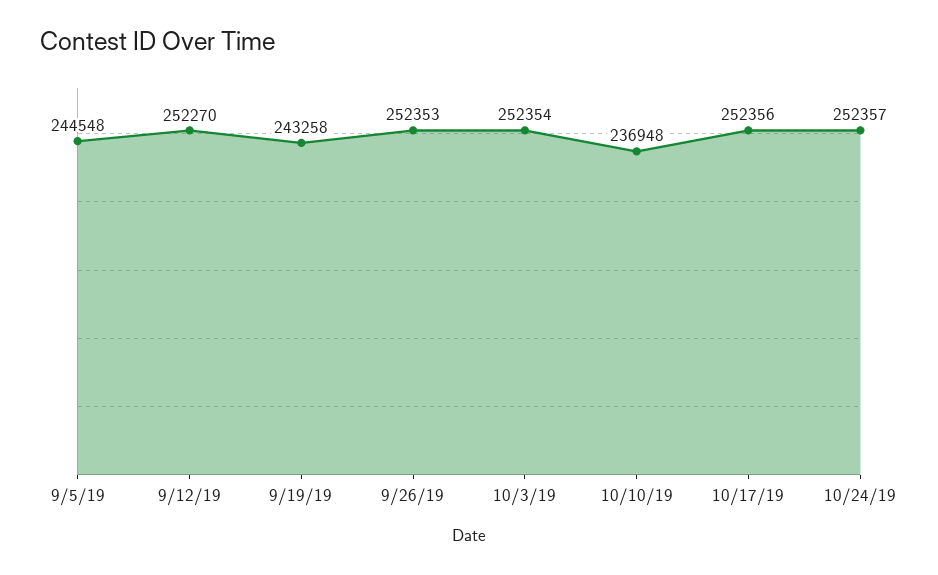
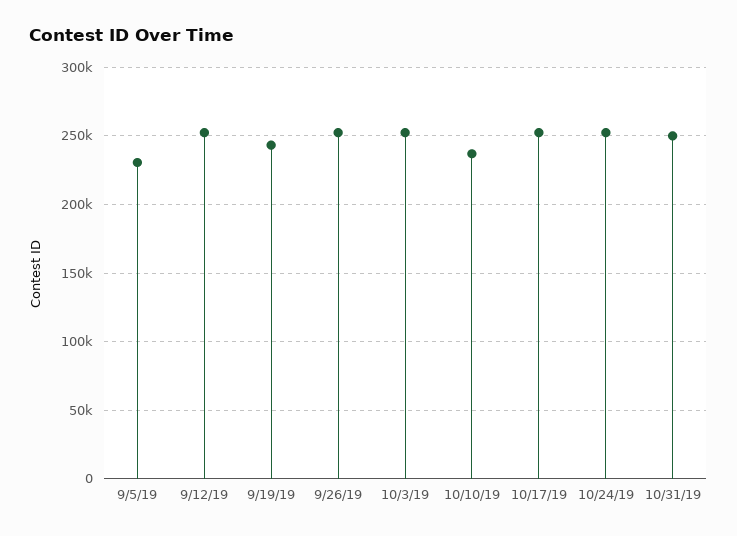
9/5/19: 244548 -> 230000
10/31/19: none -> 250000

